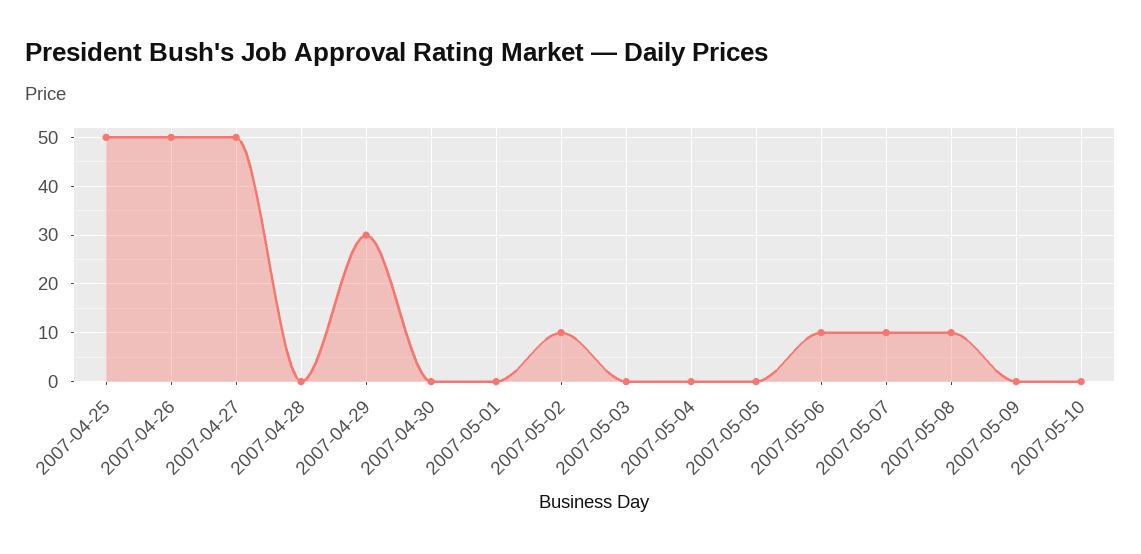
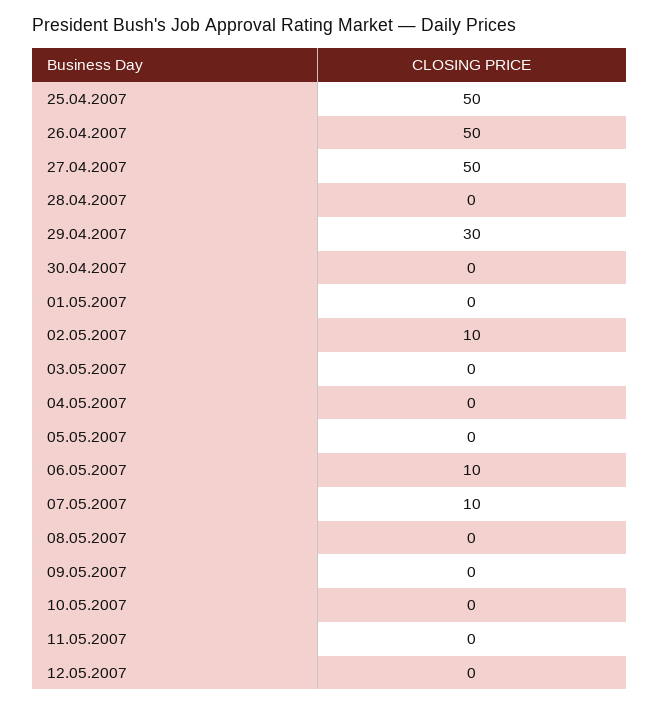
2007-05-08: 10 -> 0
11.05.2007: none -> 0
12.05.2007: none -> 0

